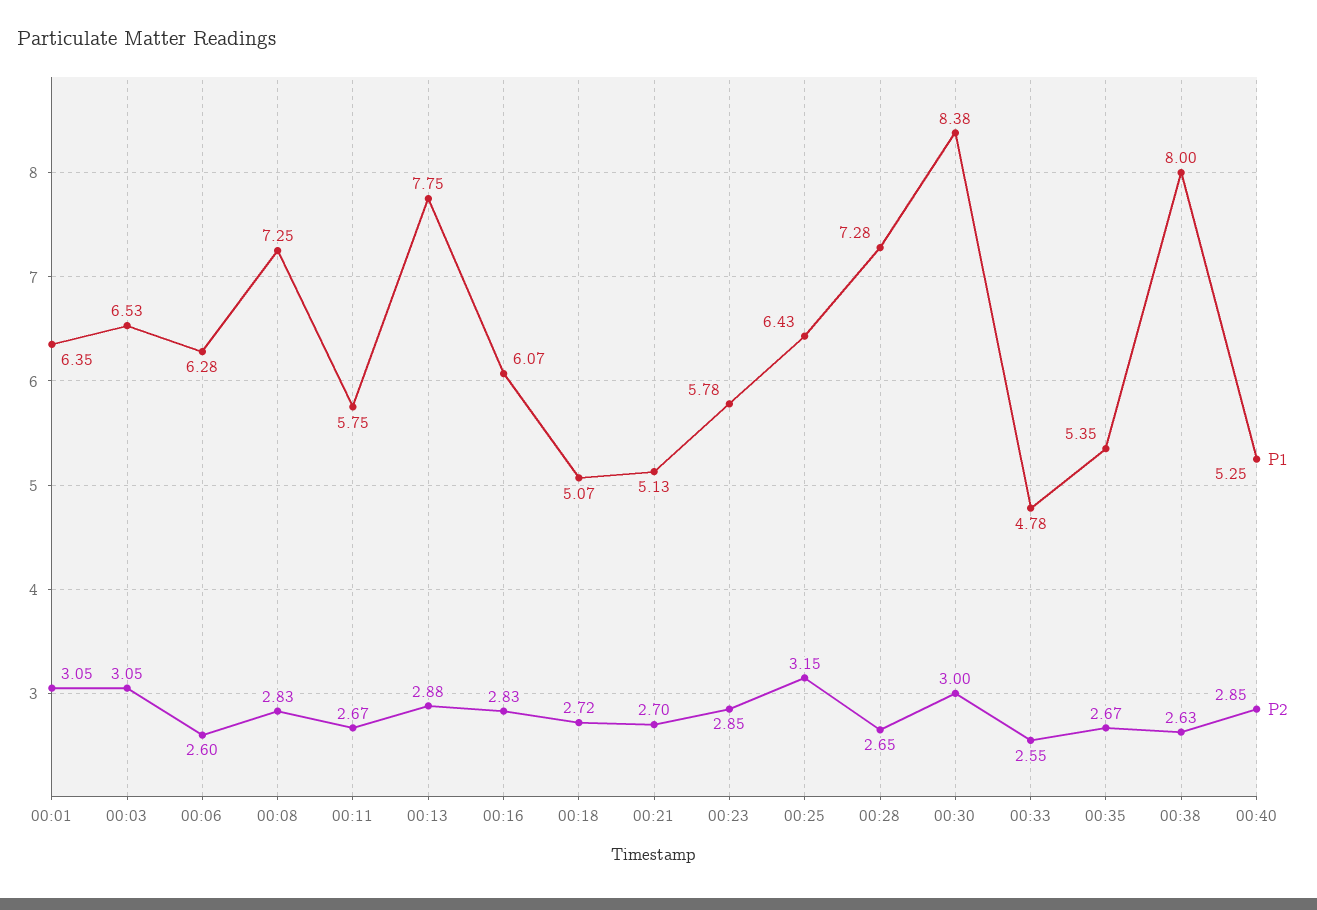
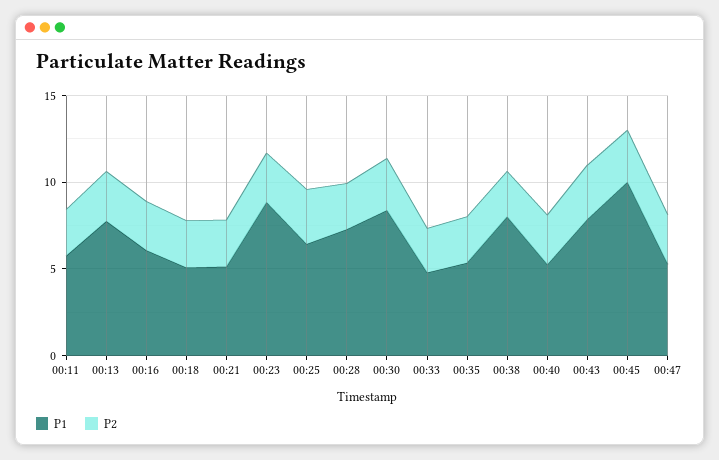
P1, 00:01: 6.35 -> none
P2, 00:01: 3.05 -> none
P1, 00:03: 6.53 -> none
P2, 00:03: 3.05 -> none
P1, 00:06: 6.28 -> none
P2, 00:06: 2.6 -> none
P1, 00:08: 7.25 -> none
P2, 00:08: 2.83 -> none
P1, 00:23: 5.78 -> 9
P1, 00:43: none -> 8
P2, 00:43: none -> 3
P1, 00:45: none -> 10
P2, 00:45: none -> 3
P1, 00:47: none -> 5
P2, 00:47: none -> 3

